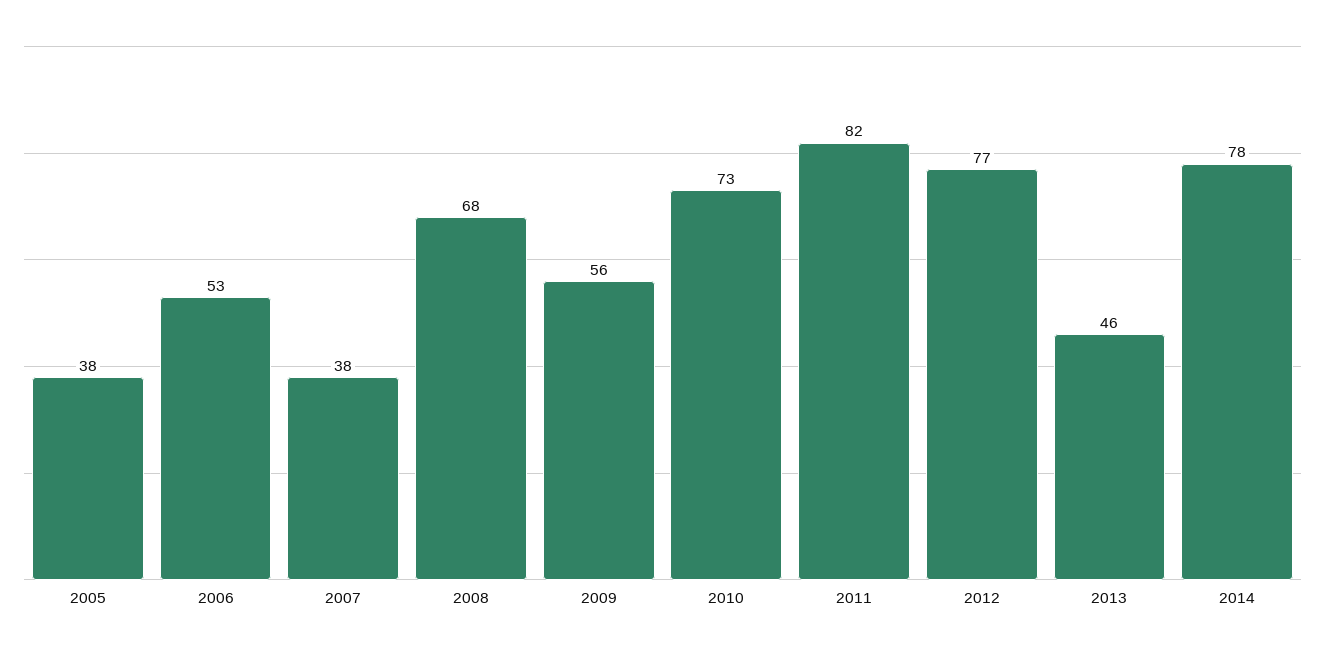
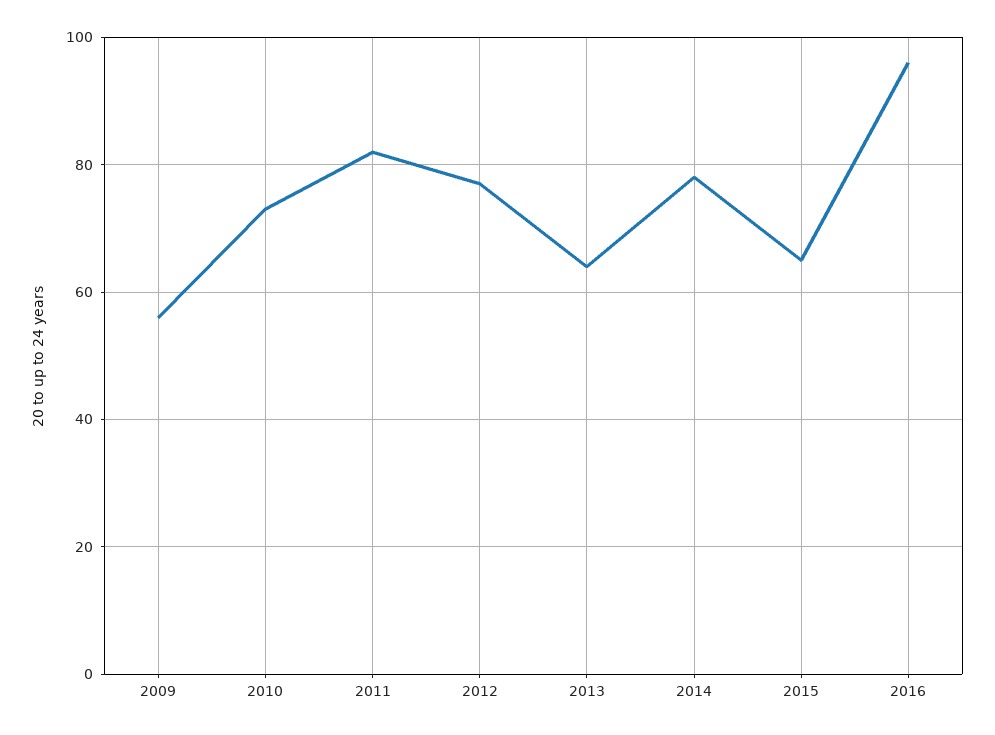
2005: 38 -> none
2006: 53 -> none
2007: 38 -> none
2008: 68 -> none
2013: 46 -> 65
2015: none -> 65
2016: none -> 95

